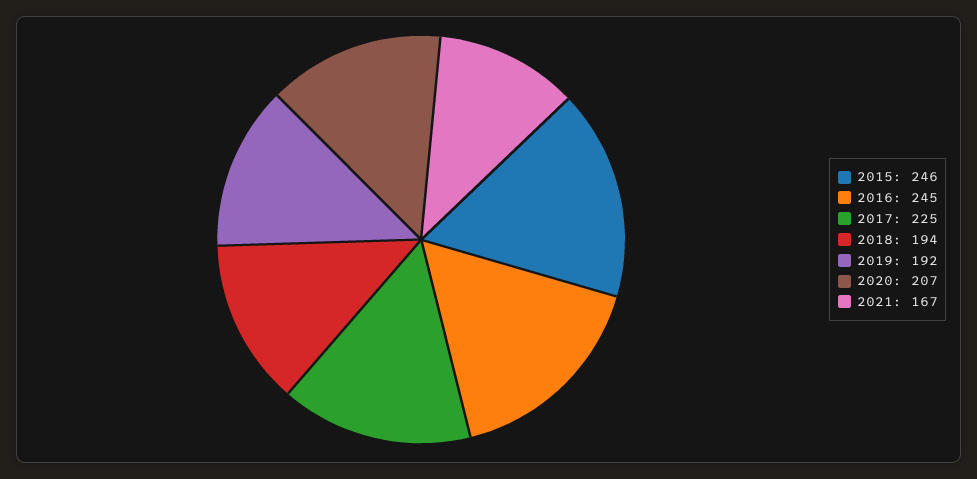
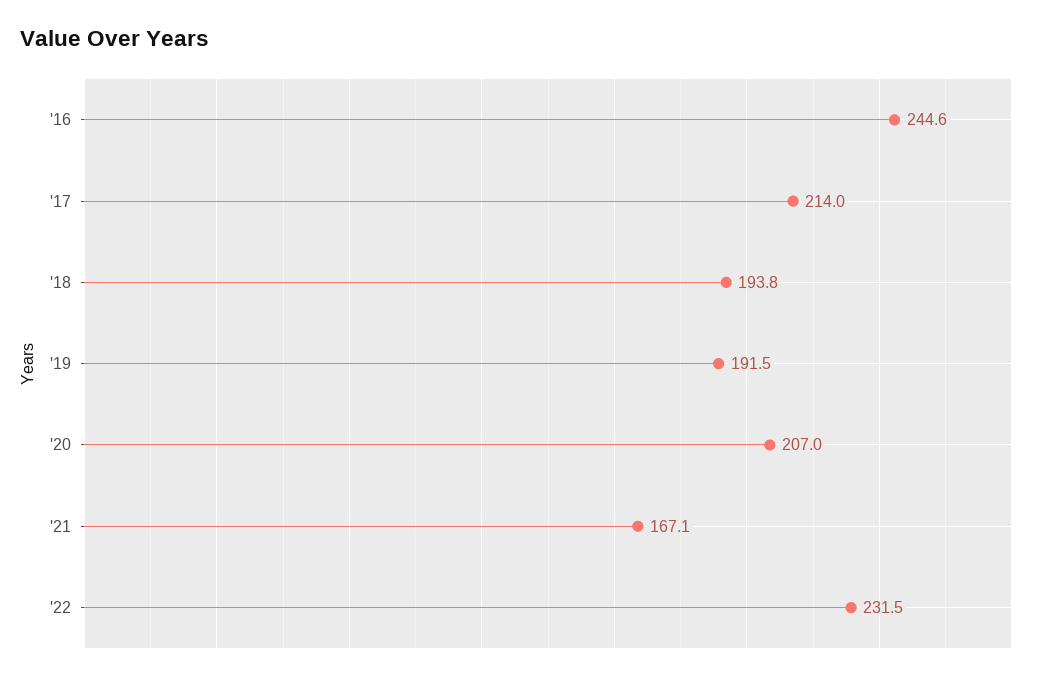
2015: 246 -> none
2017: 225 -> 214
'22: none -> 231.5

